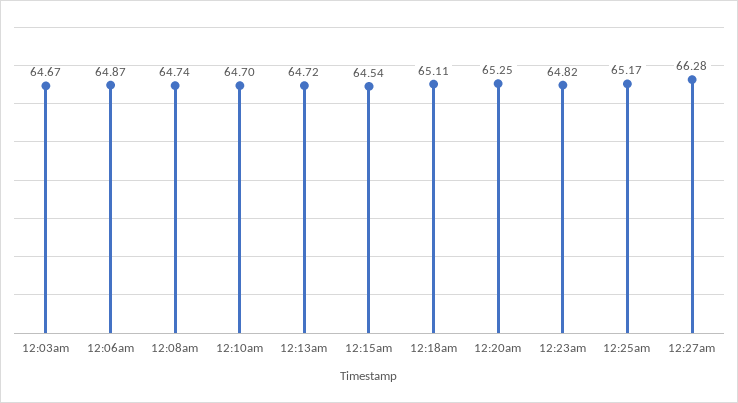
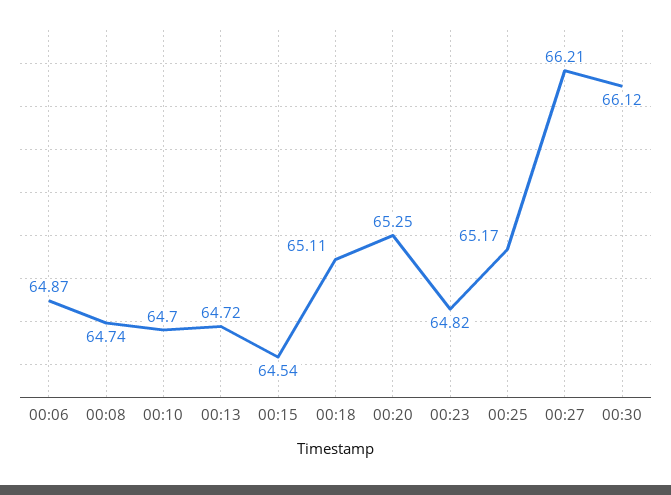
12:03am: 64.67 -> none
12:27am: 66.28 -> 66.21
00:30: none -> 66.12

